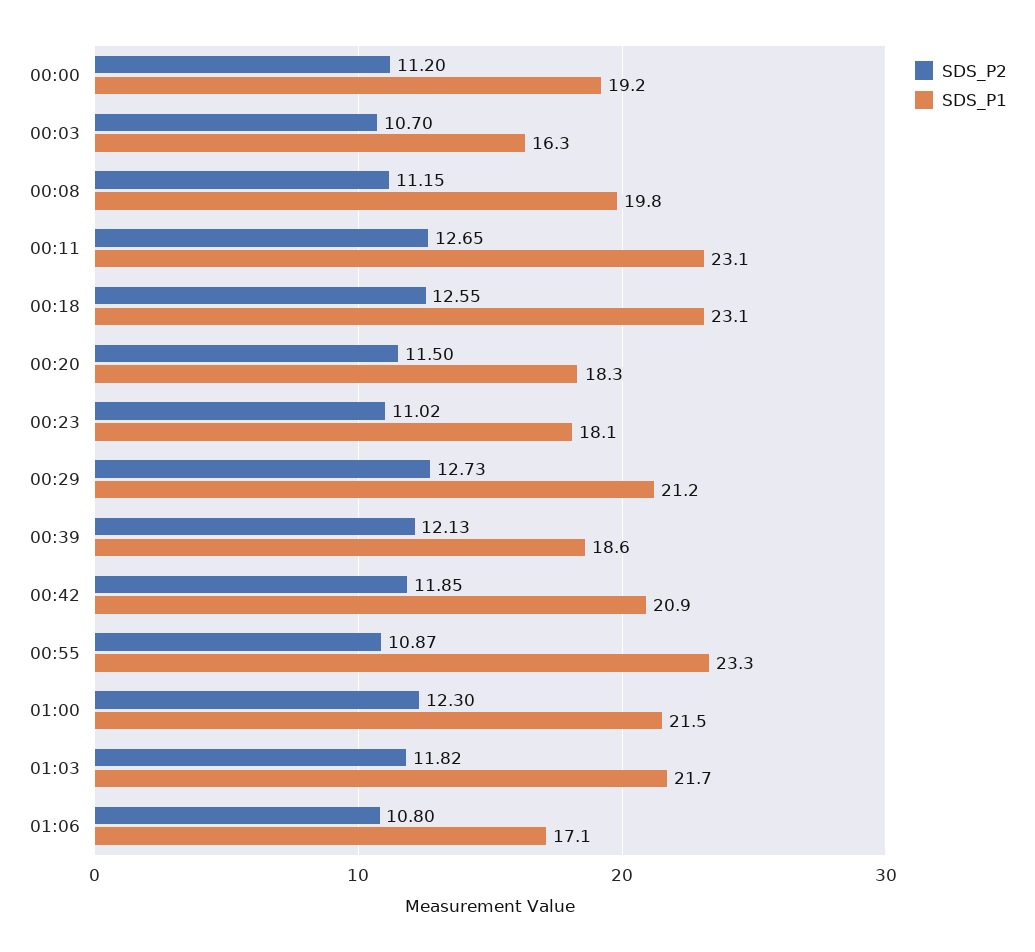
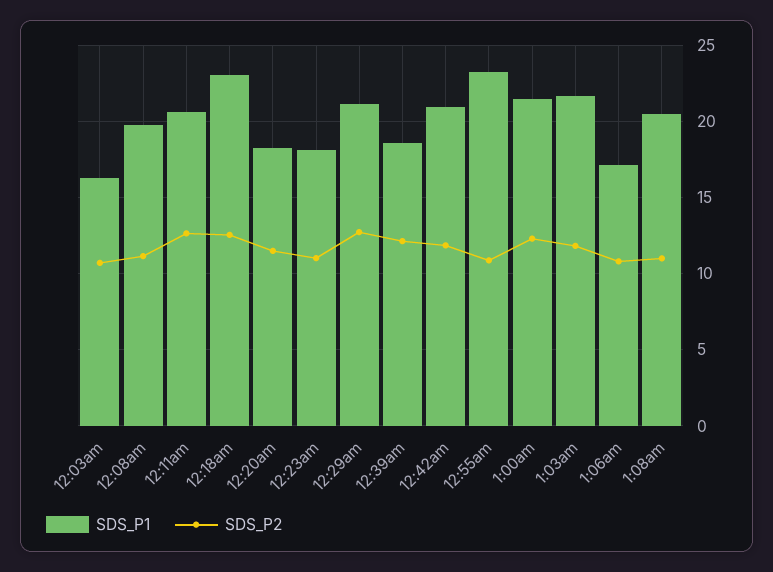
SDS_P2, 00:00: 11.2 -> none
SDS_P1, 00:00: 19.2 -> none
SDS_P1, 00:11: 23.1 -> 20.5
SDS_P1, 1:08am: none -> 20.5
SDS_P2, 1:08am: none -> 11

